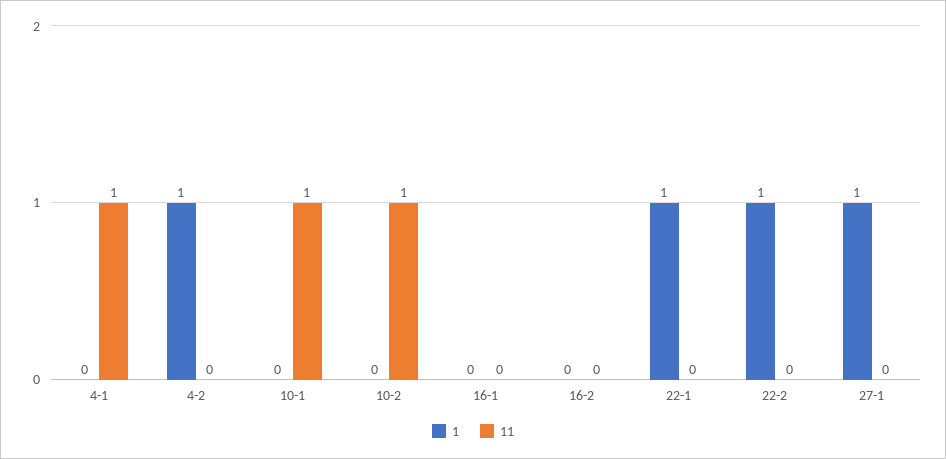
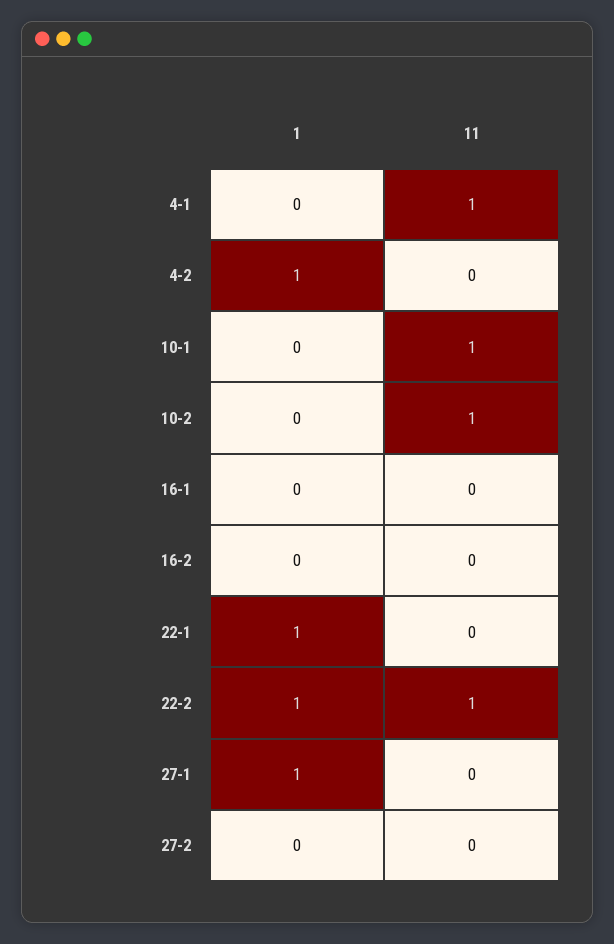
11, 22-2: 0 -> 1
1, 27-2: none -> 0
11, 27-2: none -> 0

